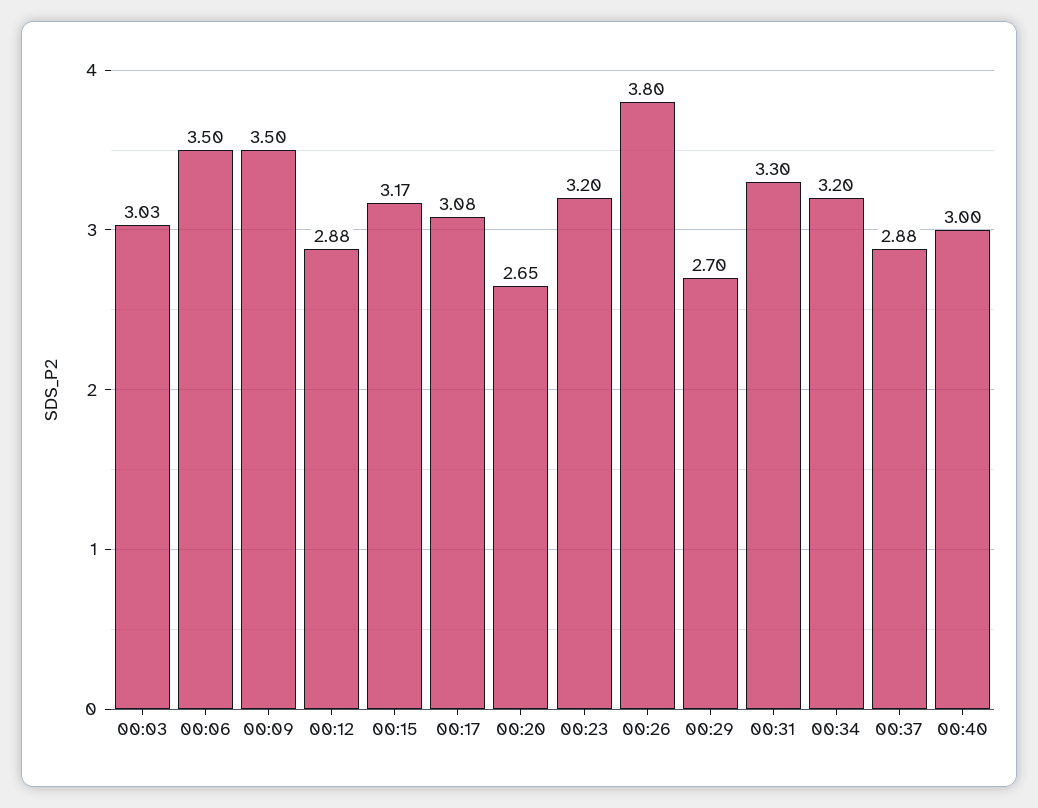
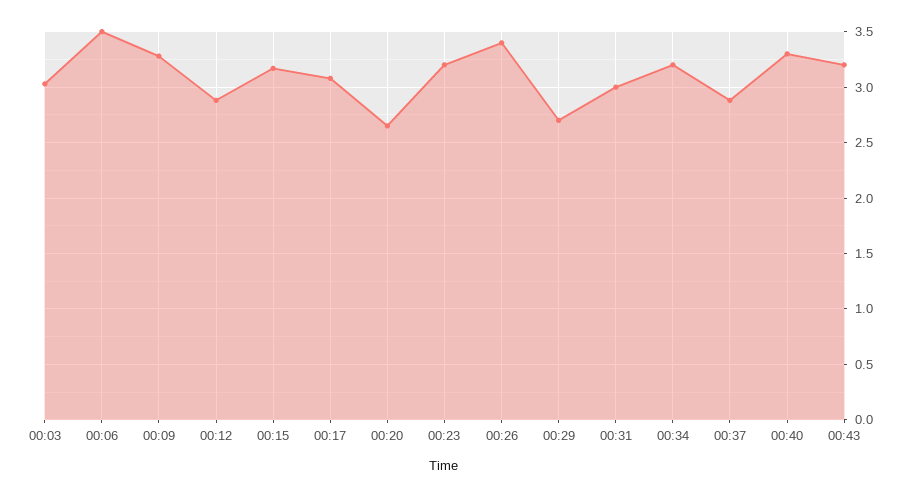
00:09: 3.5 -> 3.3
00:26: 3.8 -> 3.4
00:31: 3.3 -> 3
00:40: 3 -> 3.3
00:43: none -> 3.2

